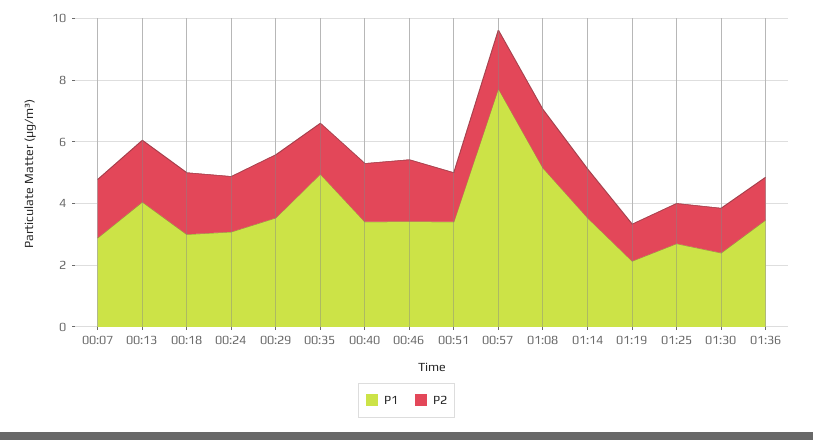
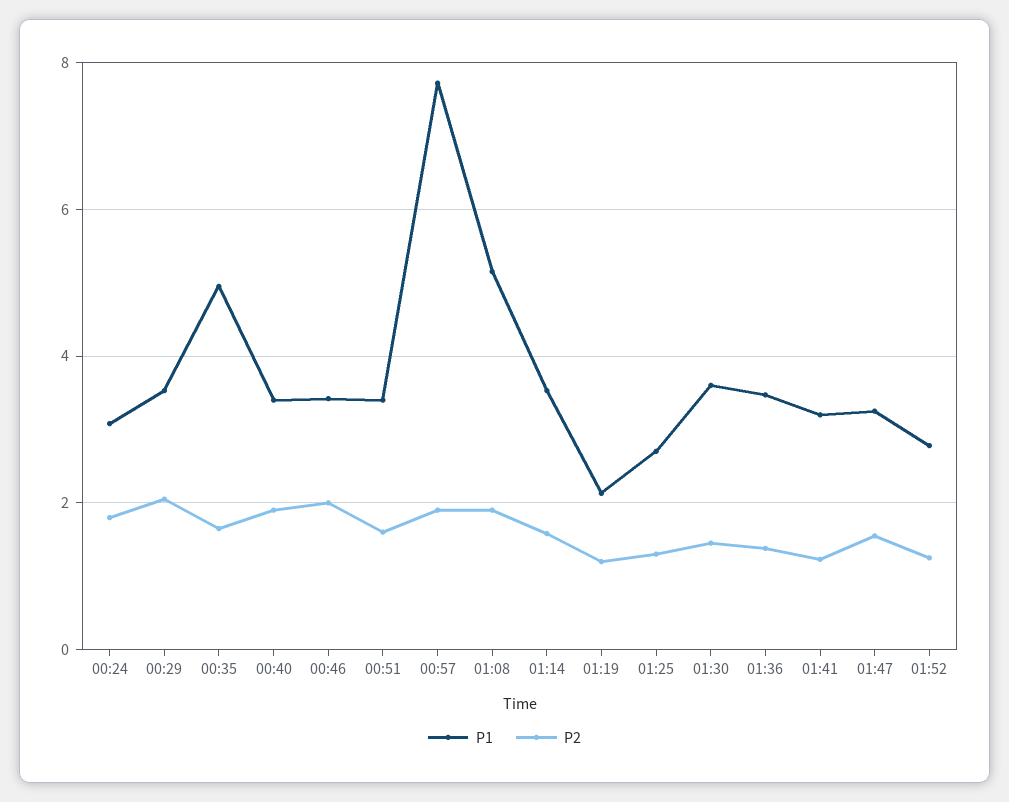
P1, 00:07: 3 -> none
P2, 00:07: 2 -> none
P1, 00:13: 4 -> none
P2, 00:13: 2 -> none
P1, 00:18: 3 -> none
P2, 00:18: 2 -> none
P1, 01:30: 2.5 -> 3.6
P1, 01:41: none -> 3.2
P2, 01:41: none -> 1.2
P1, 01:47: none -> 3.2
P2, 01:47: none -> 1.6
P1, 01:52: none -> 2.8
P2, 01:52: none -> 1.2

